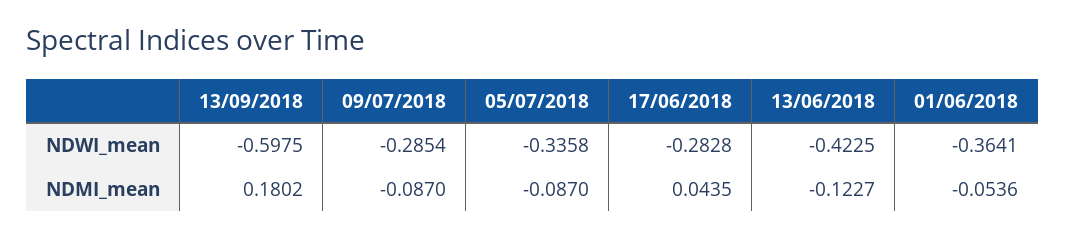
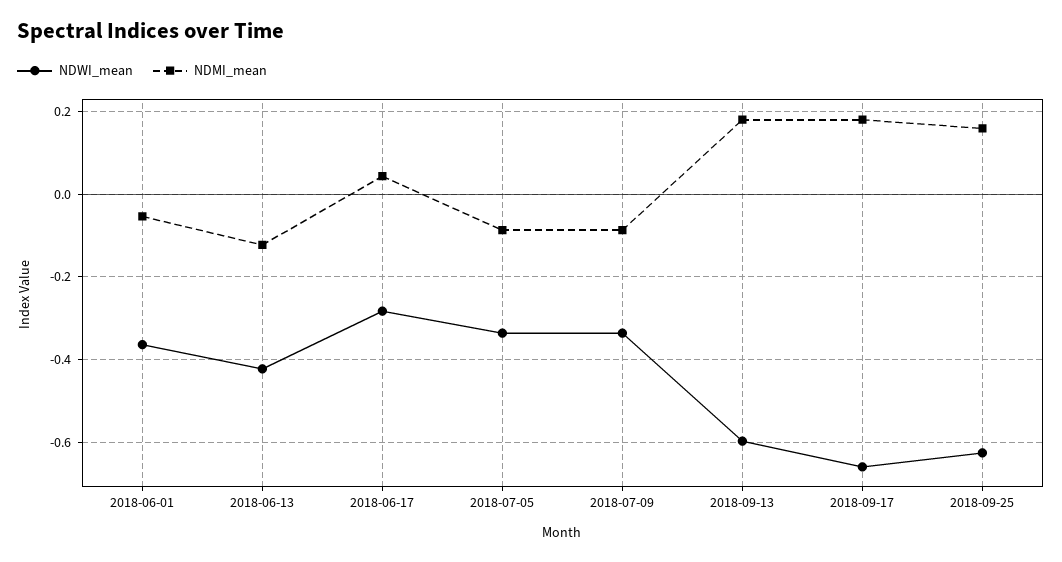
NDWI_mean, 09/07/2018: -0.2854 -> -0.34
NDWI_mean, 2018-09-17: none -> -0.66
NDMI_mean, 2018-09-17: none -> 0.18
NDWI_mean, 2018-09-25: none -> -0.62
NDMI_mean, 2018-09-25: none -> 0.16

